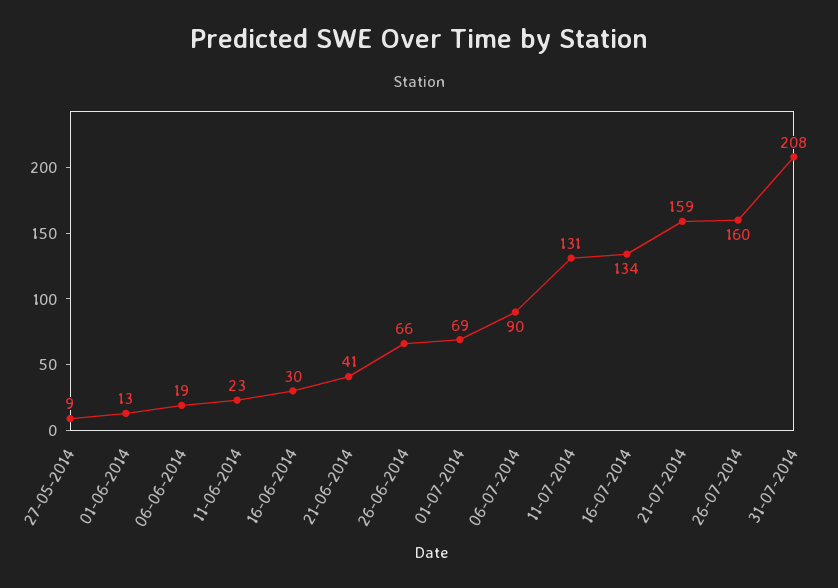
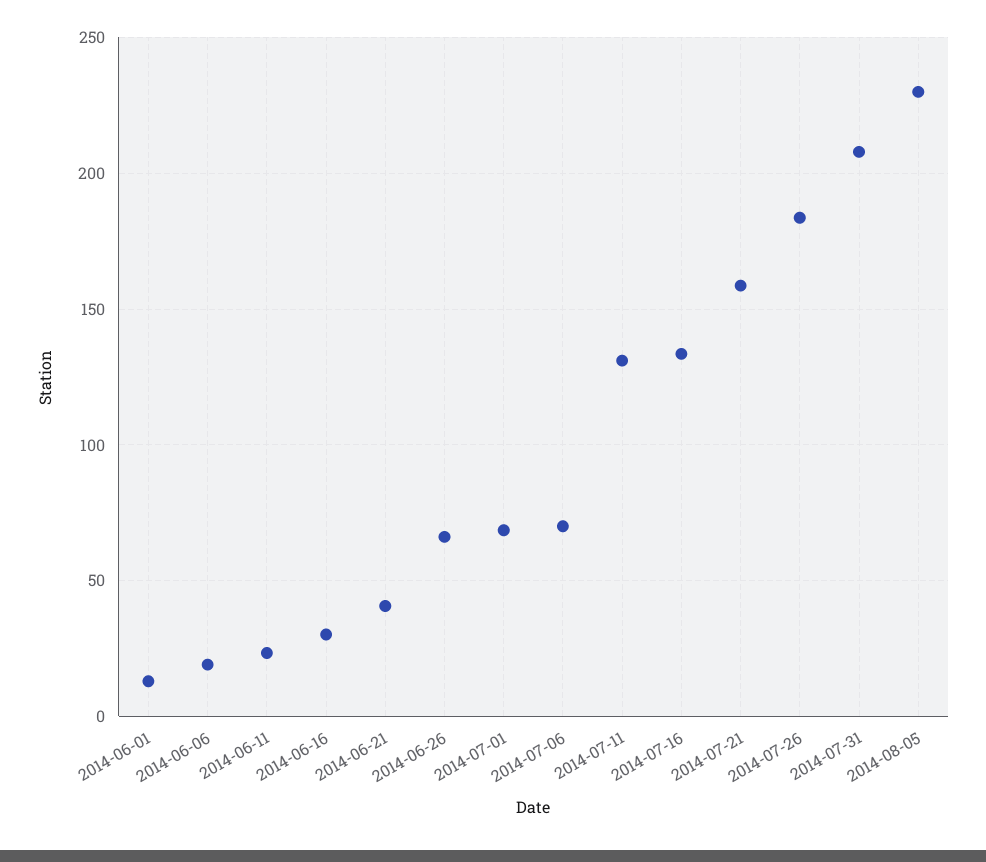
27-05-2014: 9 -> none
06-07-2014: 90 -> 70
26-07-2014: 160 -> 185
2014-08-05: none -> 230

